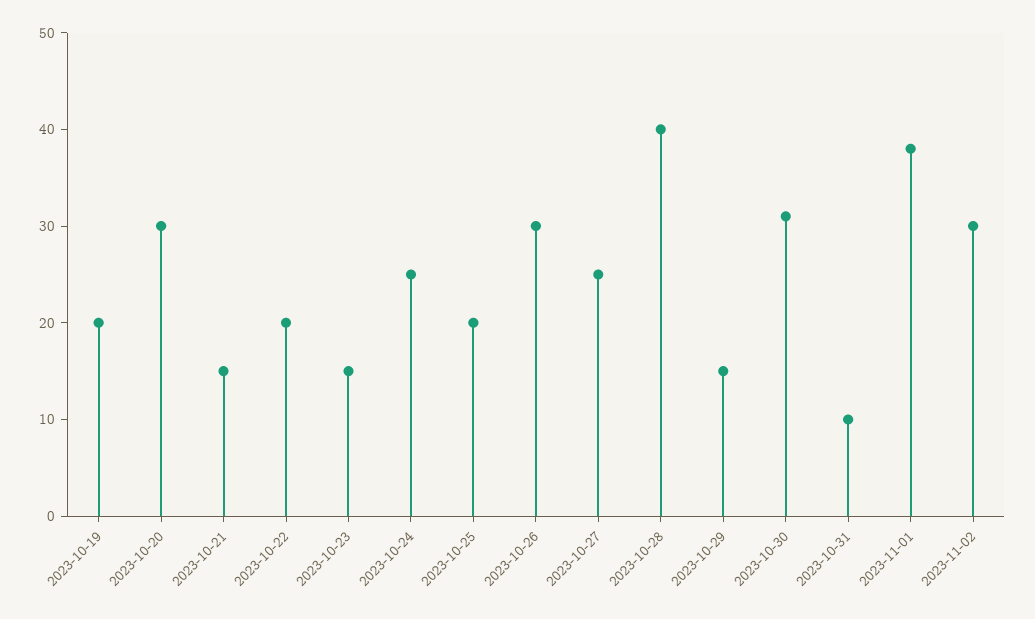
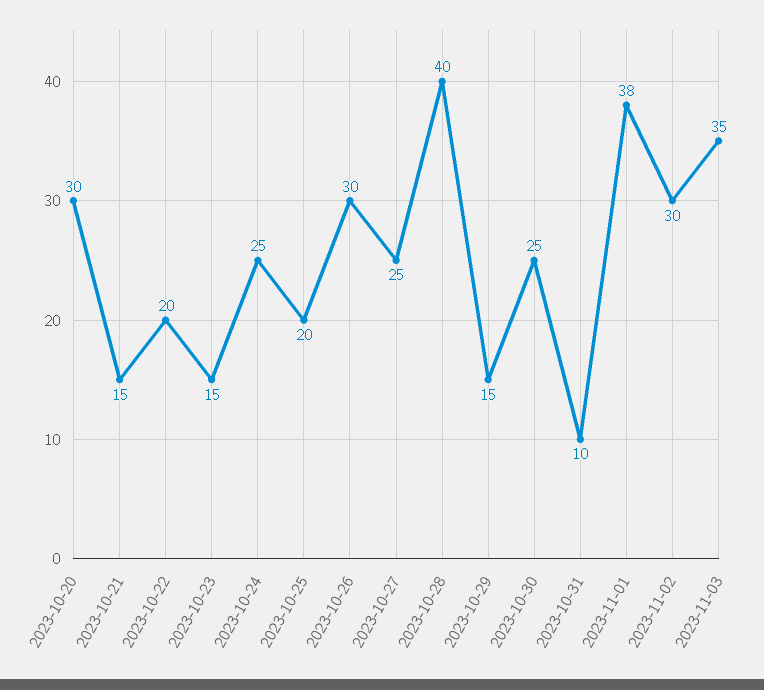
2023-10-19: 20 -> none
2023-10-30: 31 -> 25
2023-11-03: none -> 35

